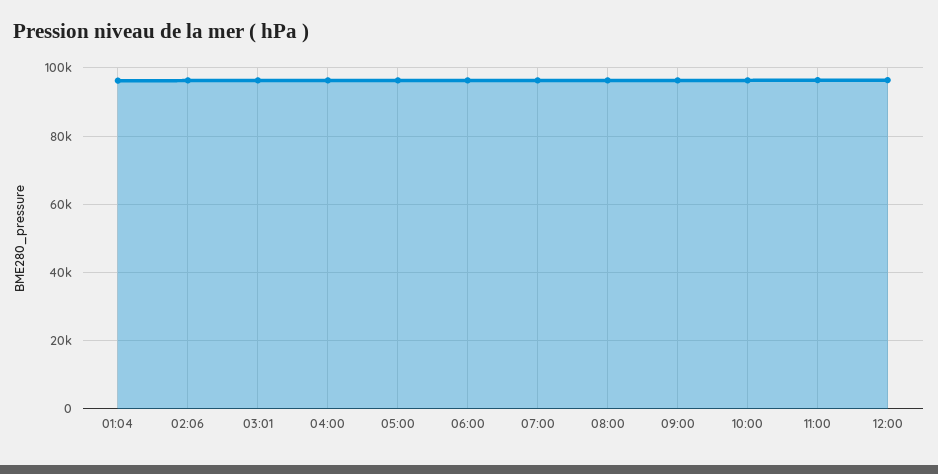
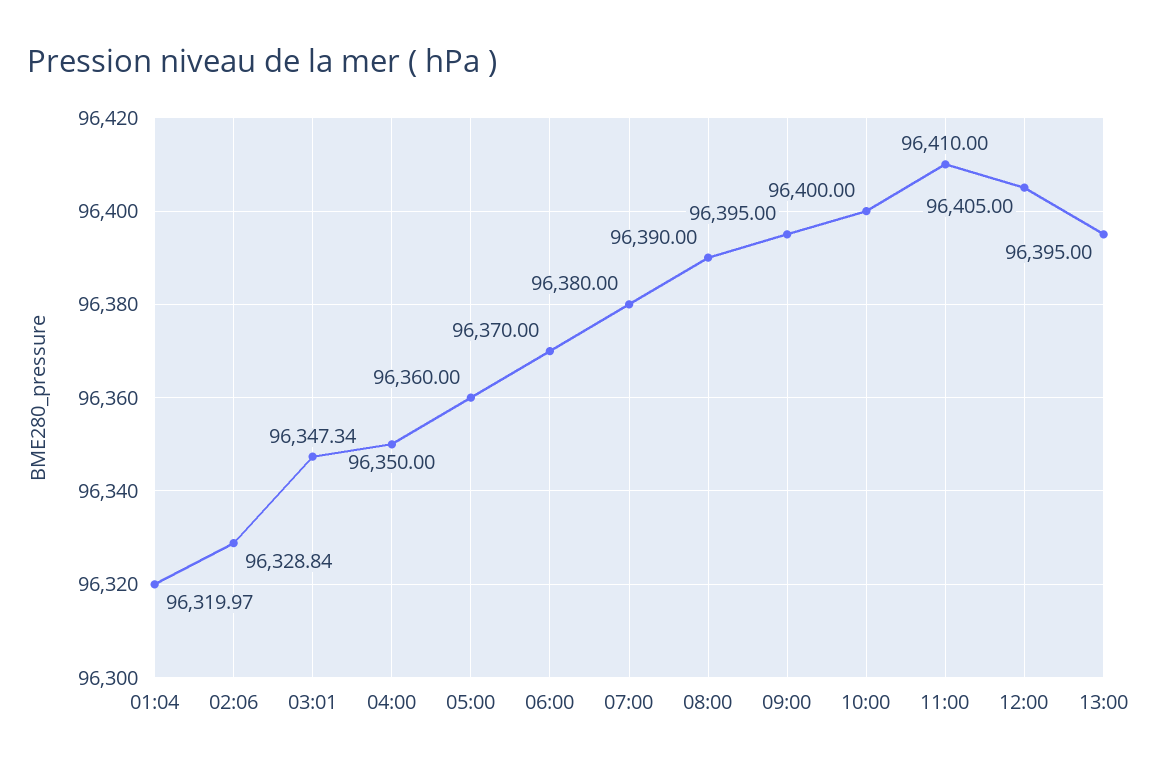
13:00: none -> 96395

